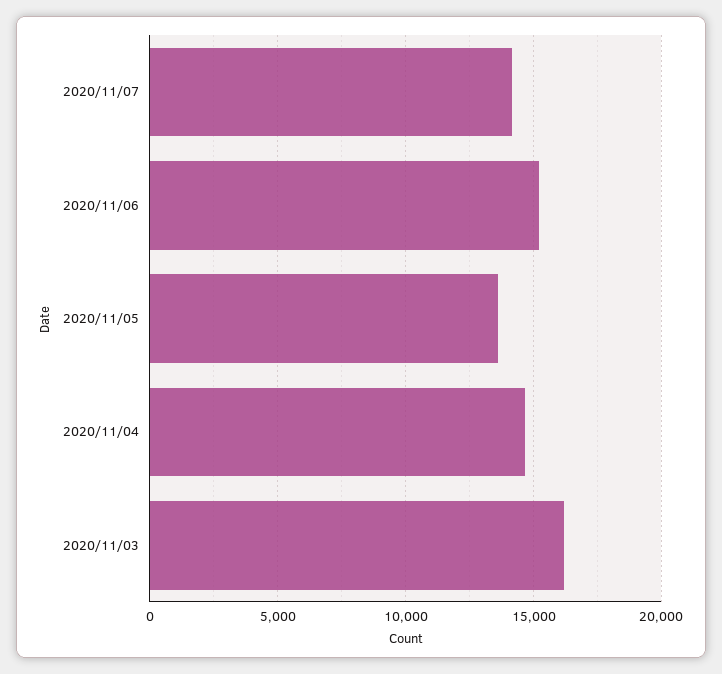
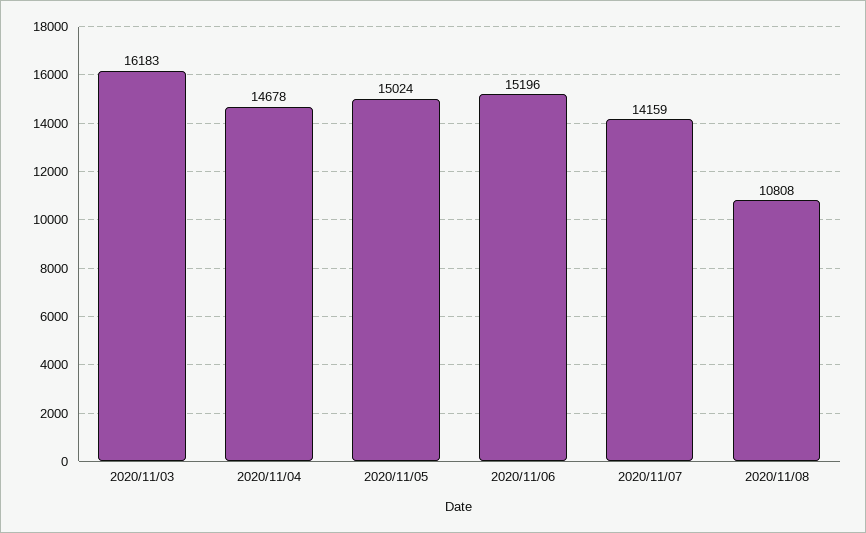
2020/11/05: 13500 -> 15024
2020/11/08: none -> 10808

